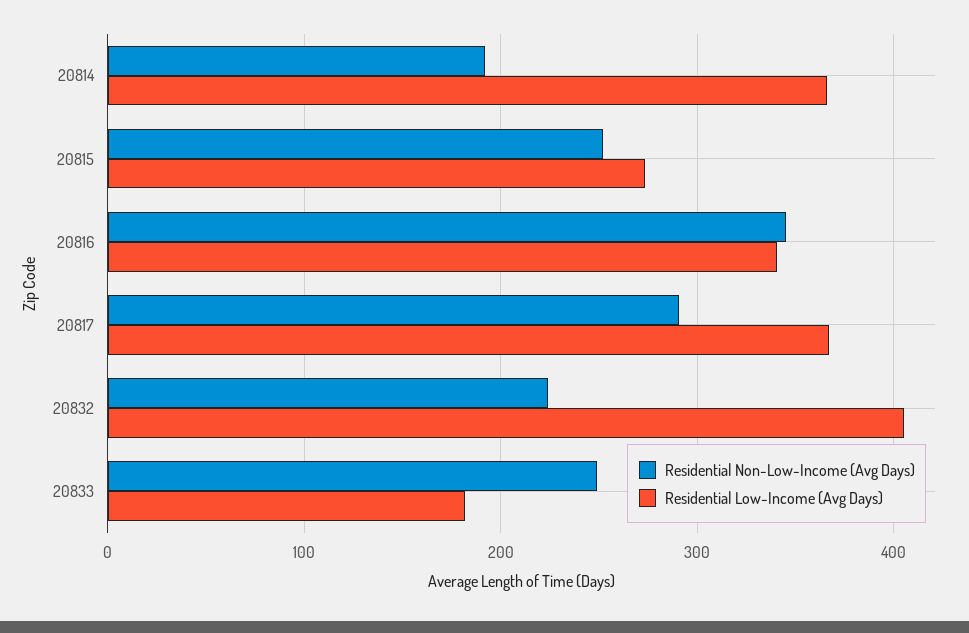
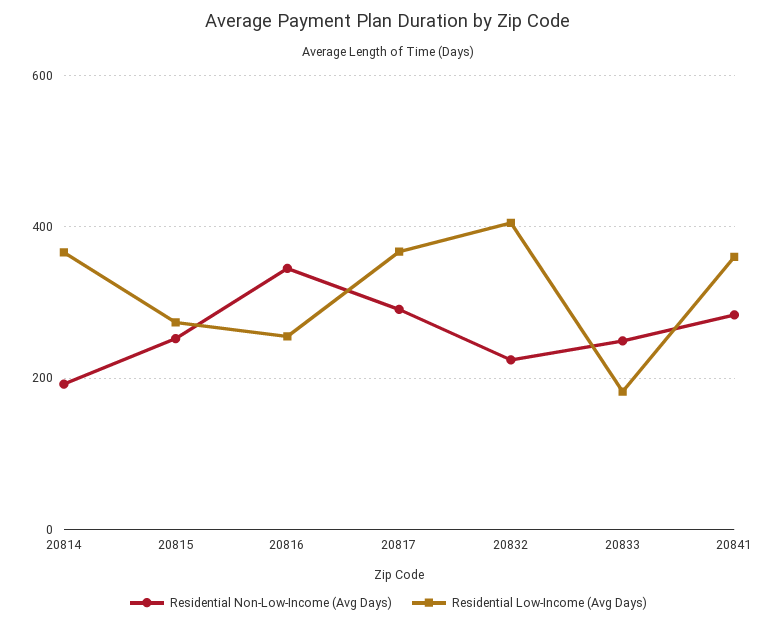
Residential Low-Income (Avg Days), 20816: 340 -> 260
Residential Non-Low-Income (Avg Days), 20841: none -> 280
Residential Low-Income (Avg Days), 20841: none -> 360

